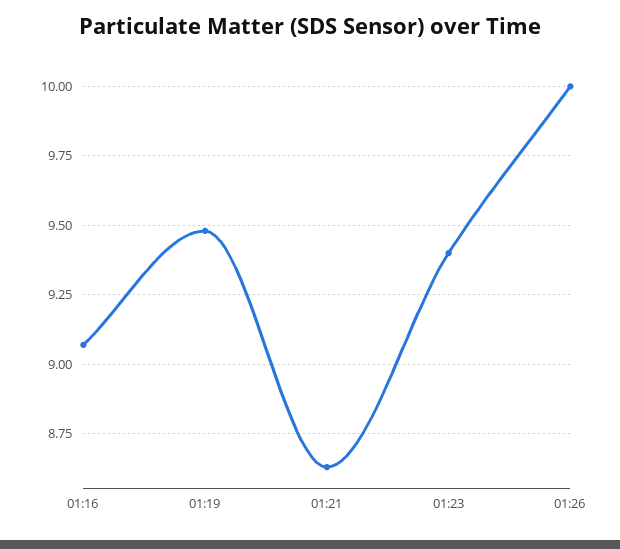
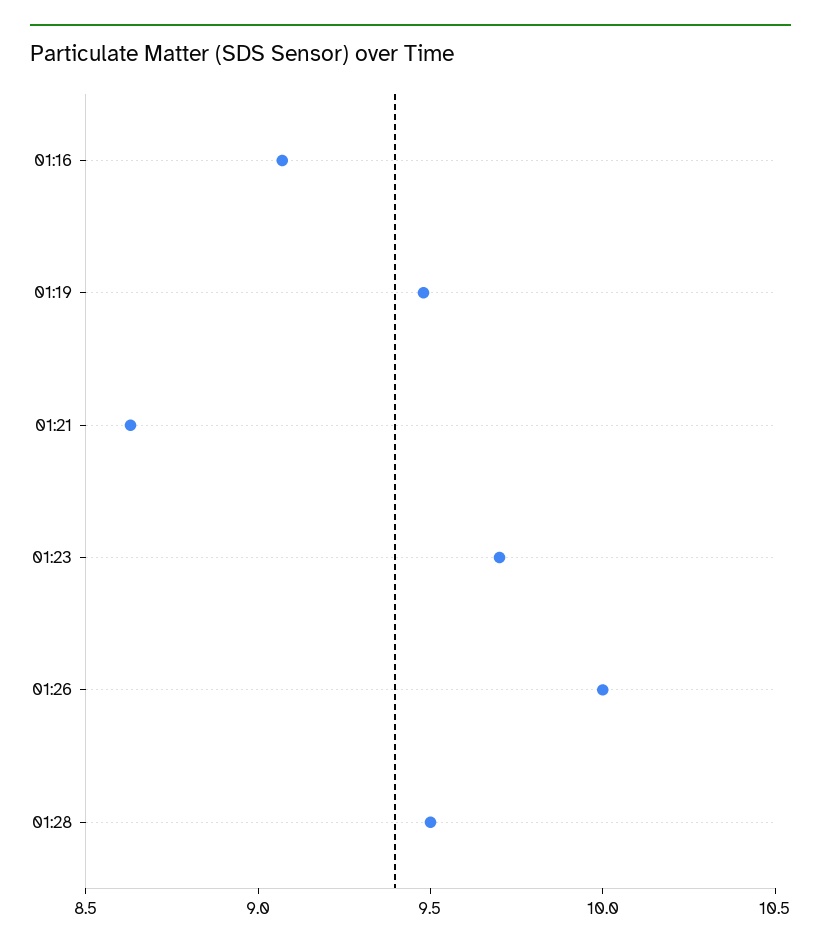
01:23: 9.4 -> 9.7
01:28: none -> 9.5

